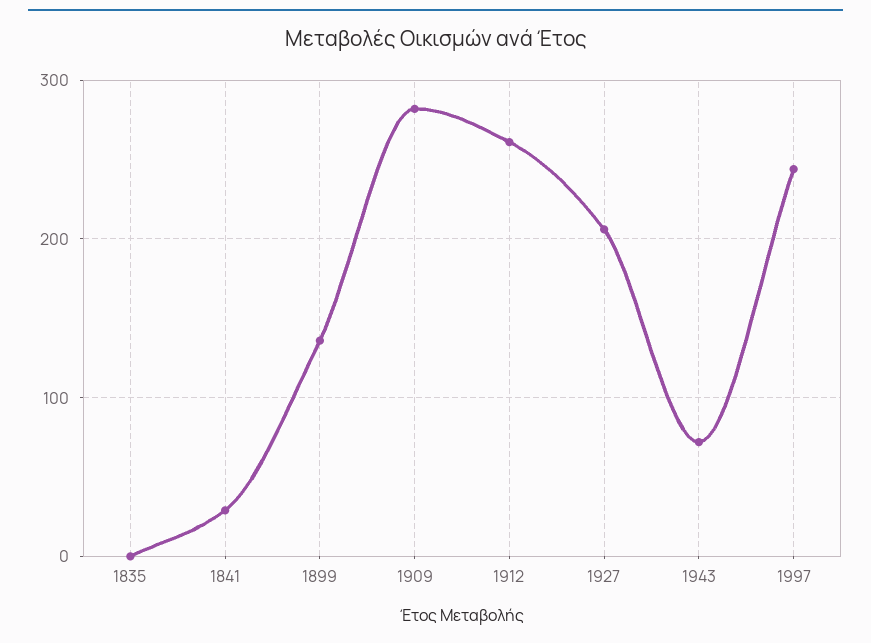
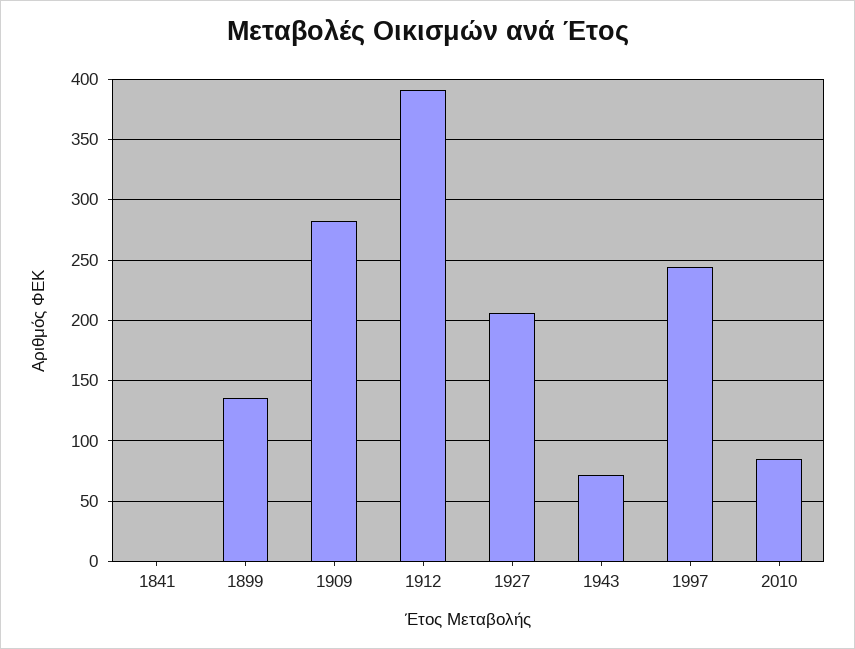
1835: 0 -> none
1841: 30 -> 0
1912: 260 -> 390
2010: none -> 85

